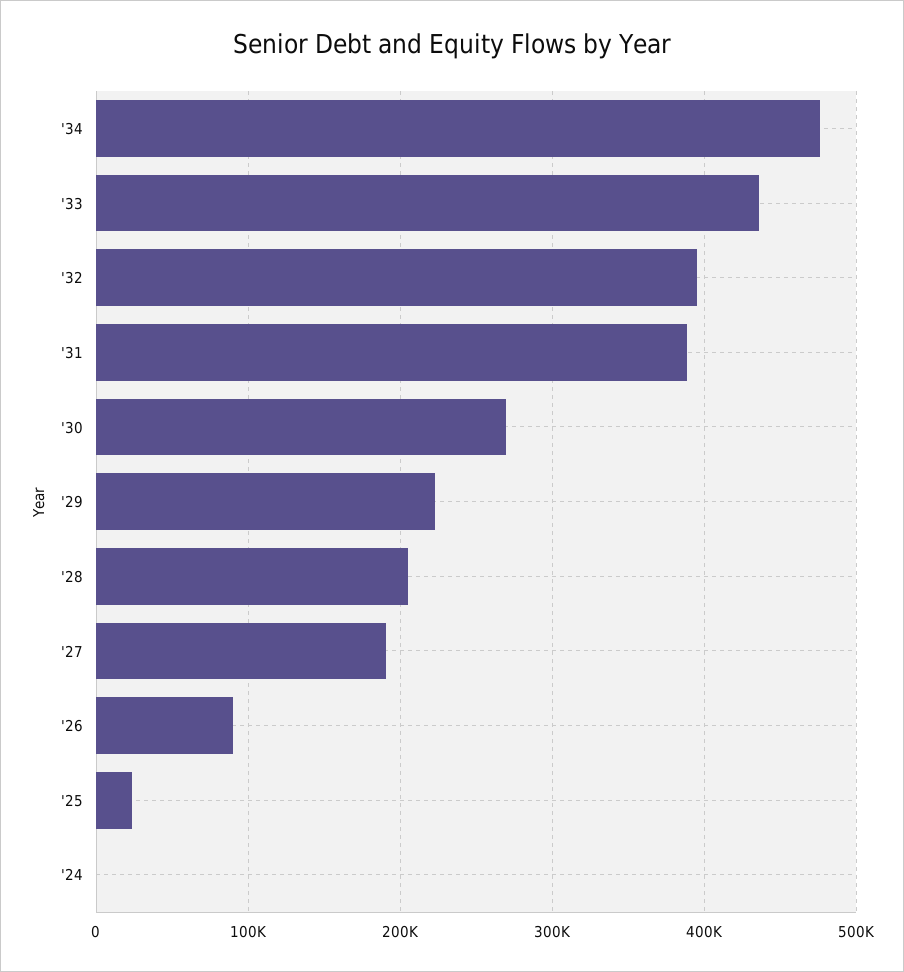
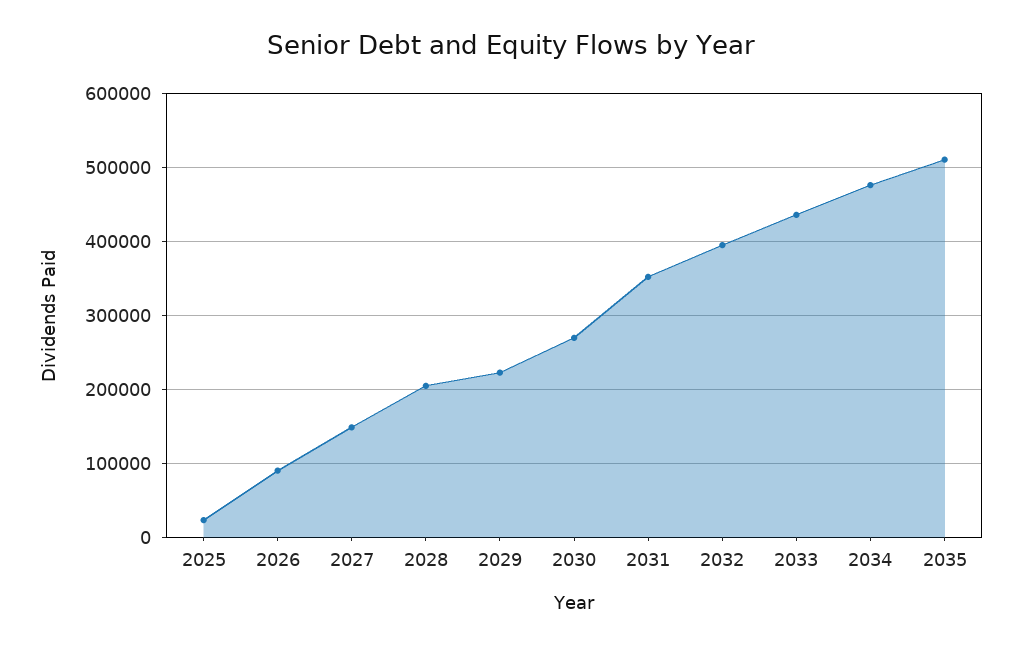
'31: 390000 -> 350000
'27: 190000 -> 150000
'24: 0 -> none
2035: none -> 510000

